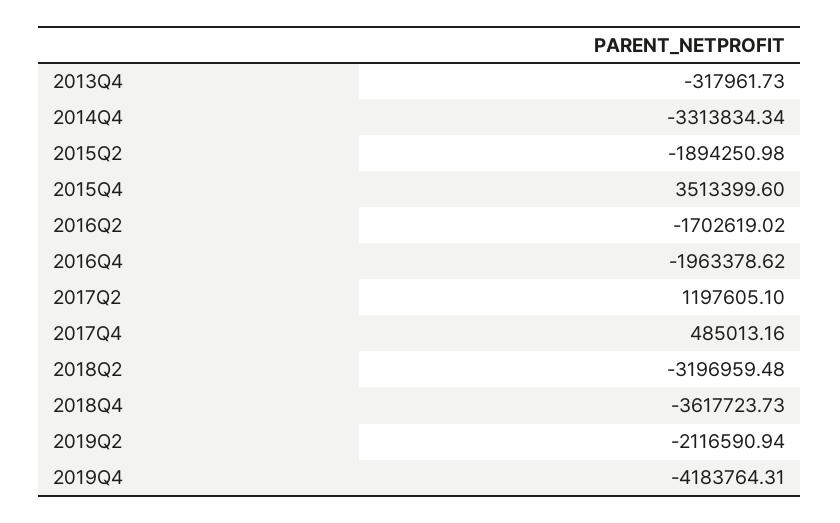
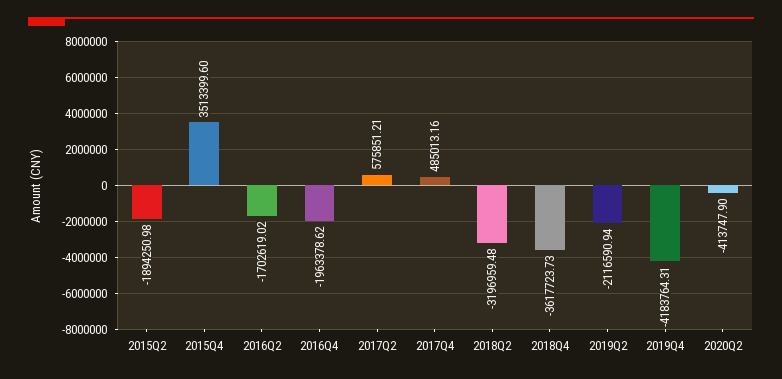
2013Q4: -317961.73 -> none
2014Q4: -3313834.34 -> none
2017Q2: 1197605.1 -> 575851.21
2020Q2: none -> -413747.9

